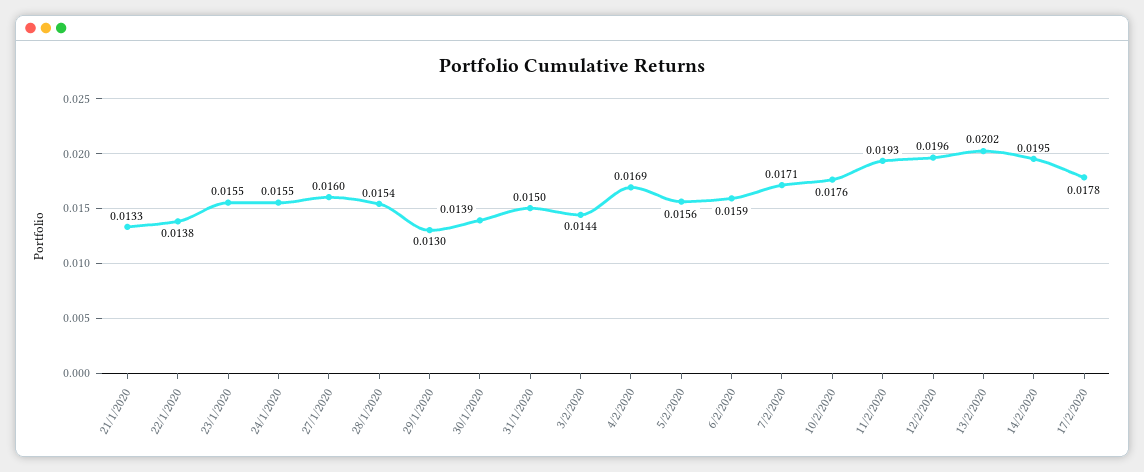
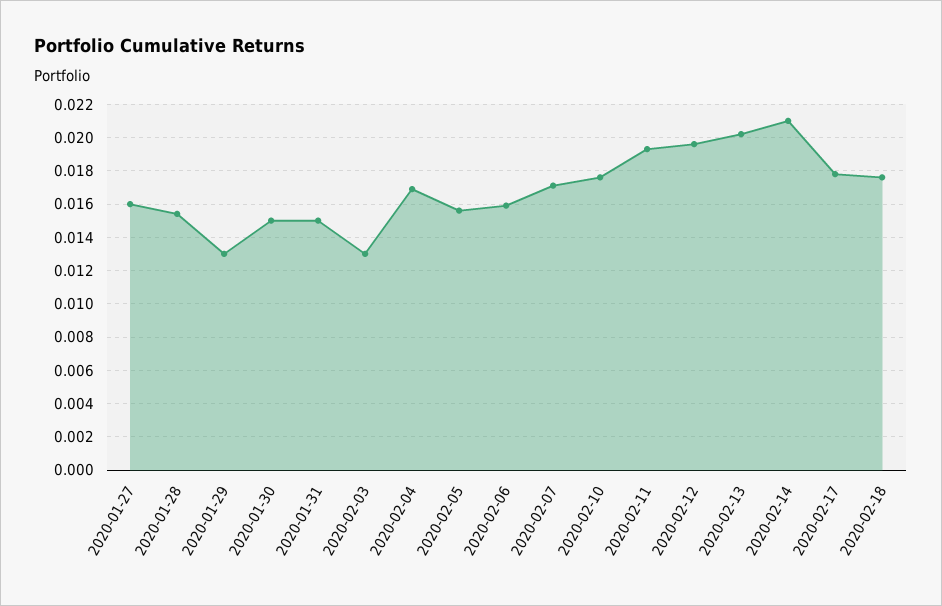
21/1/2020: 0.0133 -> none
22/1/2020: 0.0138 -> none
23/1/2020: 0.0155 -> none
24/1/2020: 0.0155 -> none
30/1/2020: 0.0139 -> 0.015
3/2/2020: 0.0144 -> 0.013
14/2/2020: 0.0195 -> 0.021
2020-02-18: none -> 0.0175

